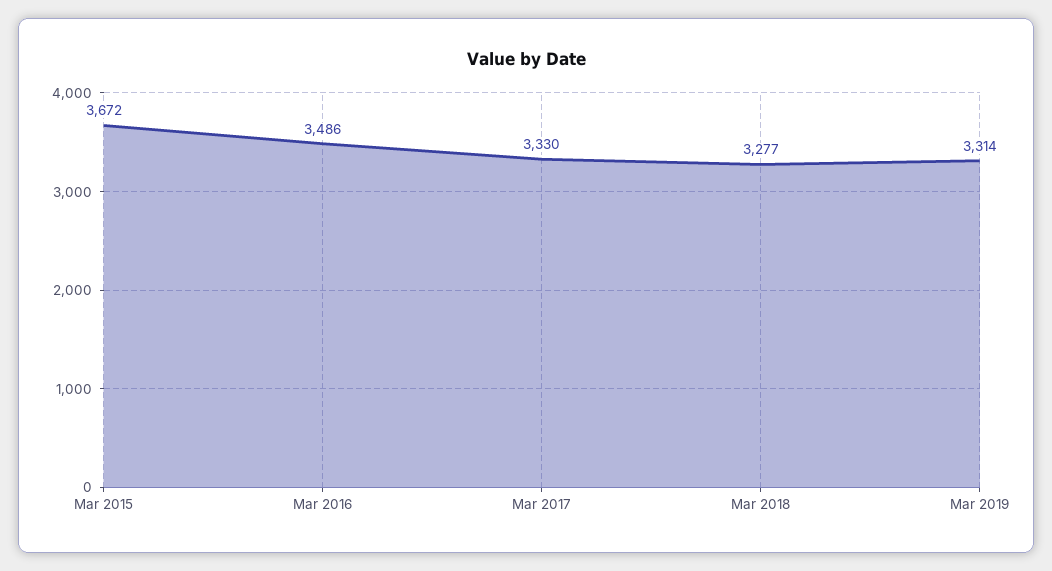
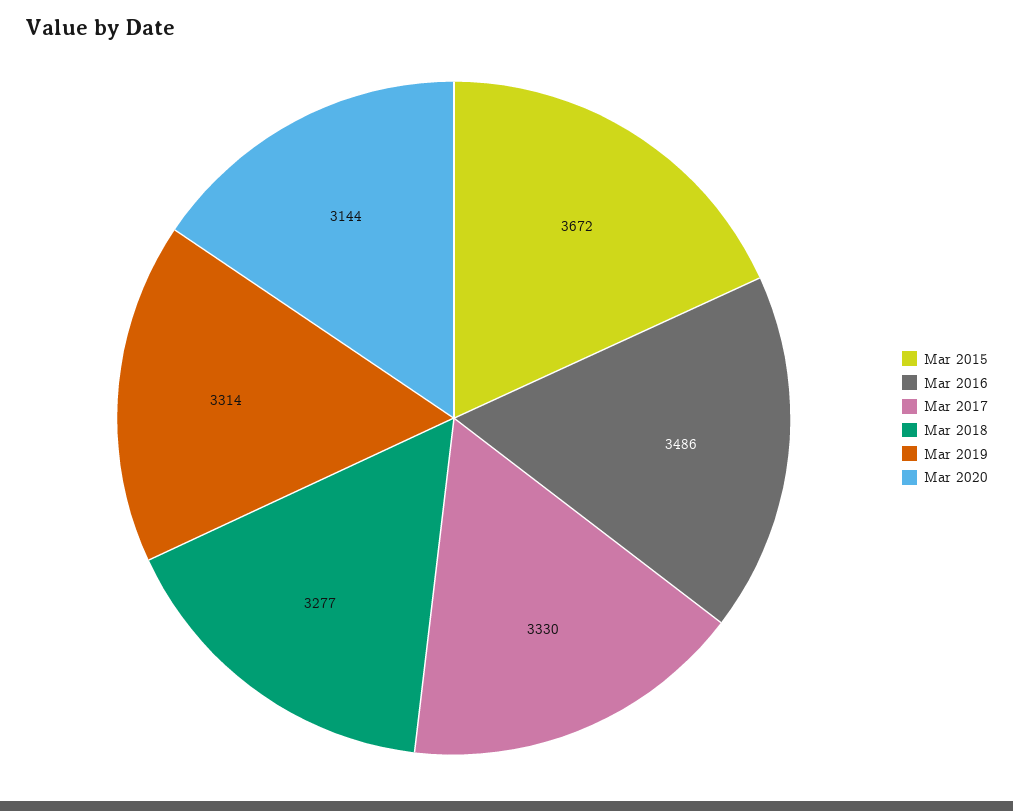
Mar 2020: none -> 3144

